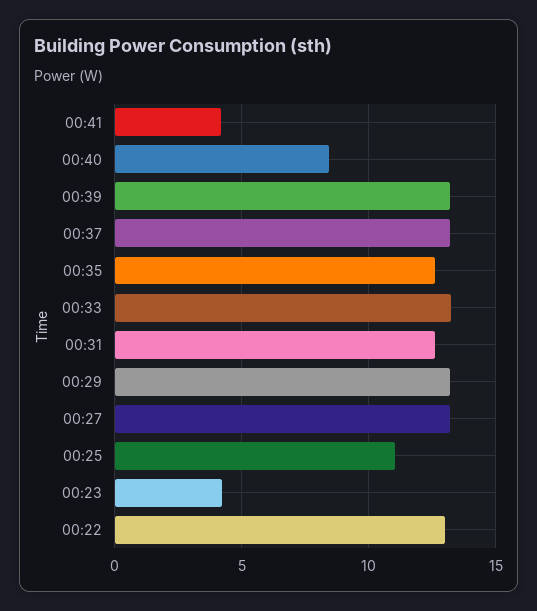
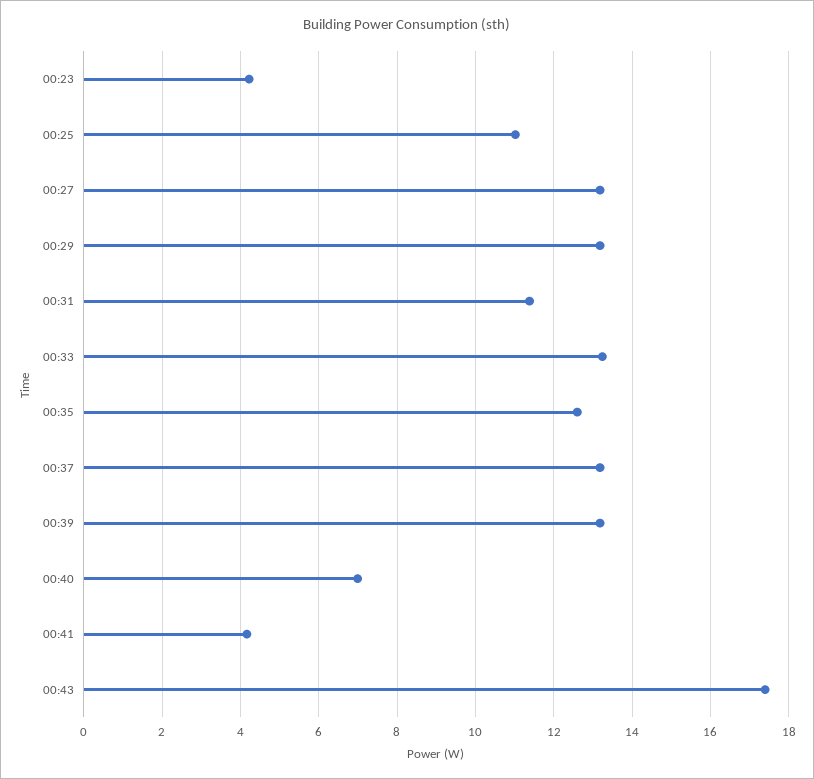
00:40: 8.5 -> 7
00:31: 12.5 -> 11.4
00:22: 13 -> none
00:43: none -> 17.4

